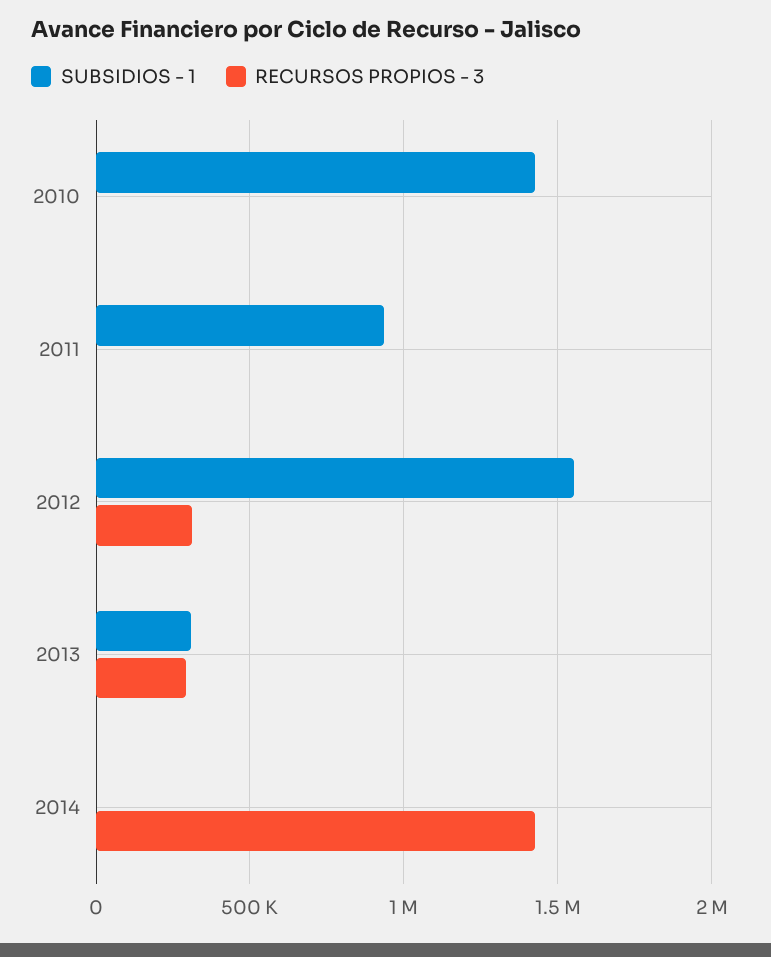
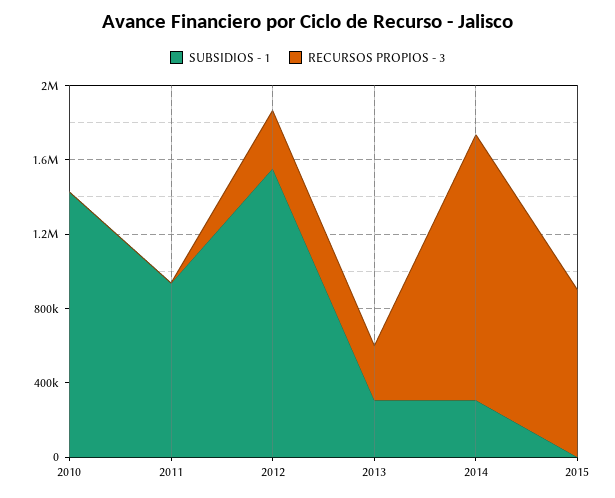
SUBSIDIOS - 1, 2014: 0 -> 300000
SUBSIDIOS - 1, 2015: none -> 0
RECURSOS PROPIOS - 3, 2015: none -> 900000

